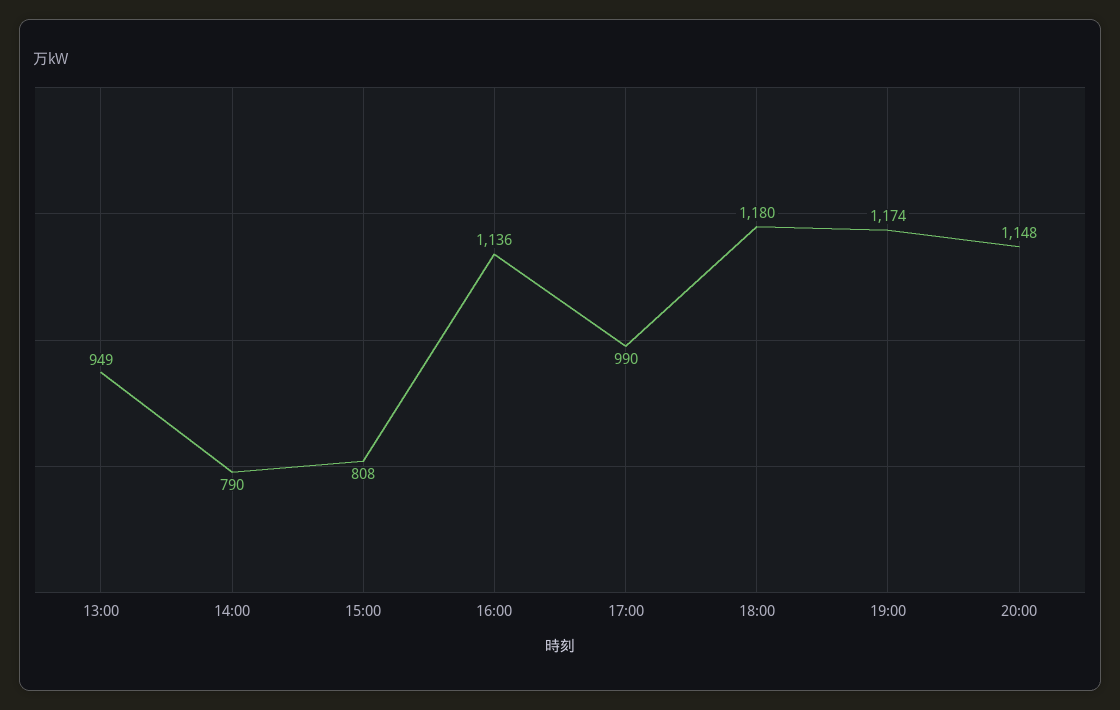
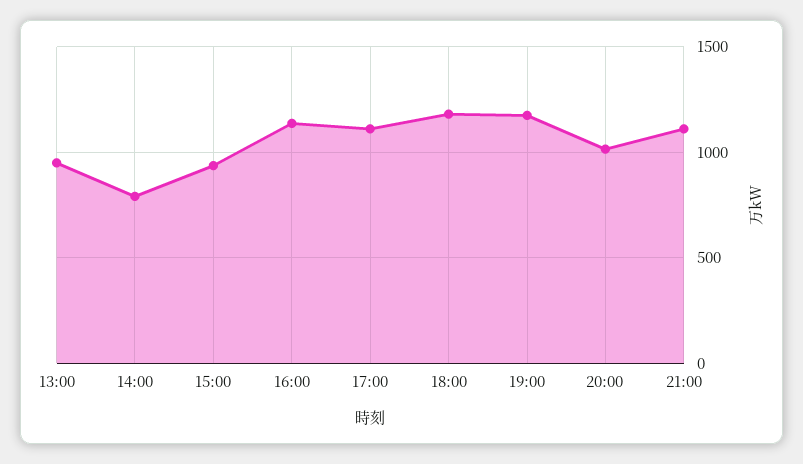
15:00: 808 -> 950
17:00: 990 -> 1100
20:00: 1148 -> 1000
21:00: none -> 1100

